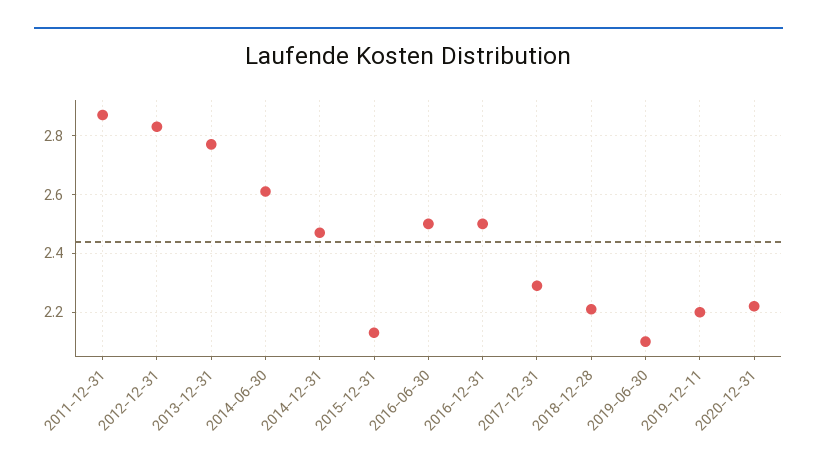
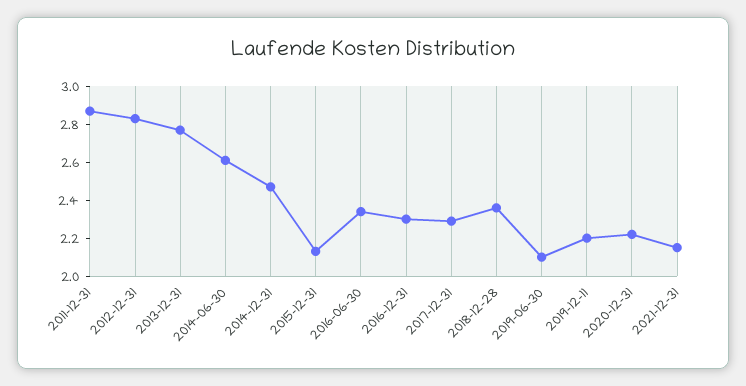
2016-06-30: 2.5 -> 2.35
2016-12-31: 2.5 -> 2.3
2018-12-28: 2.2 -> 2.35
2021-12-31: none -> 2.15

